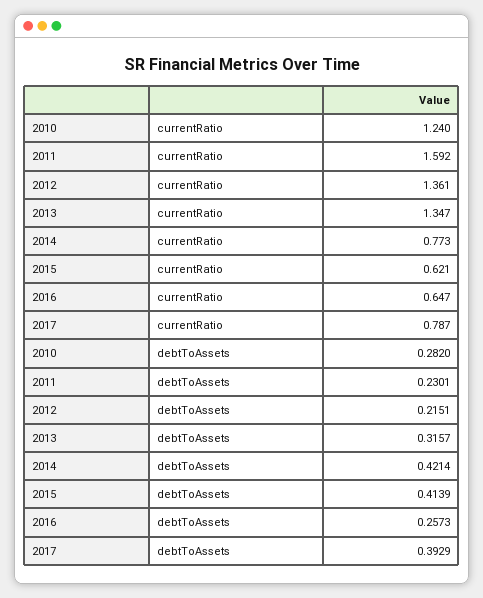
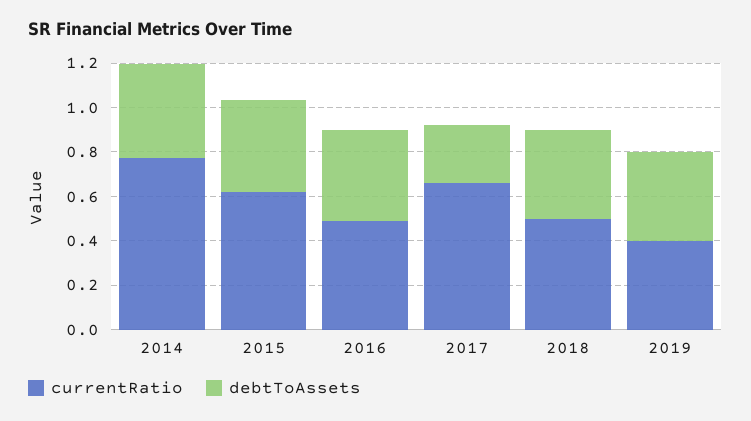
currentRatio, 2010: 1.24 -> none
currentRatio, 2011: 1.592 -> none
currentRatio, 2012: 1.361 -> none
currentRatio, 2013: 1.347 -> none
currentRatio, 2016: 0.647 -> 0.5
currentRatio, 2017: 0.787 -> 0.65
debtToAssets, 2010: 0.282 -> none
debtToAssets, 2011: 0.2301 -> none
debtToAssets, 2012: 0.2151 -> none
debtToAssets, 2013: 0.3157 -> none
debtToAssets, 2016: 0.2573 -> 0.4
debtToAssets, 2017: 0.3929 -> 0.25
currentRatio, 2018: none -> 0.5
debtToAssets, 2018: none -> 0.4
currentRatio, 2019: none -> 0.4
debtToAssets, 2019: none -> 0.4

